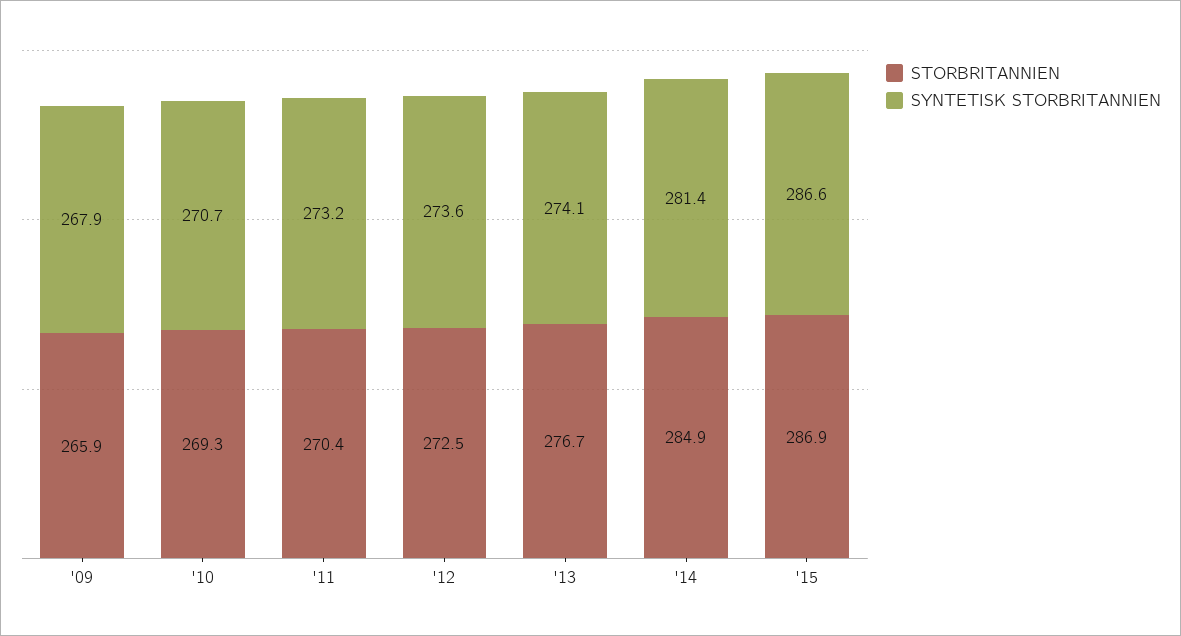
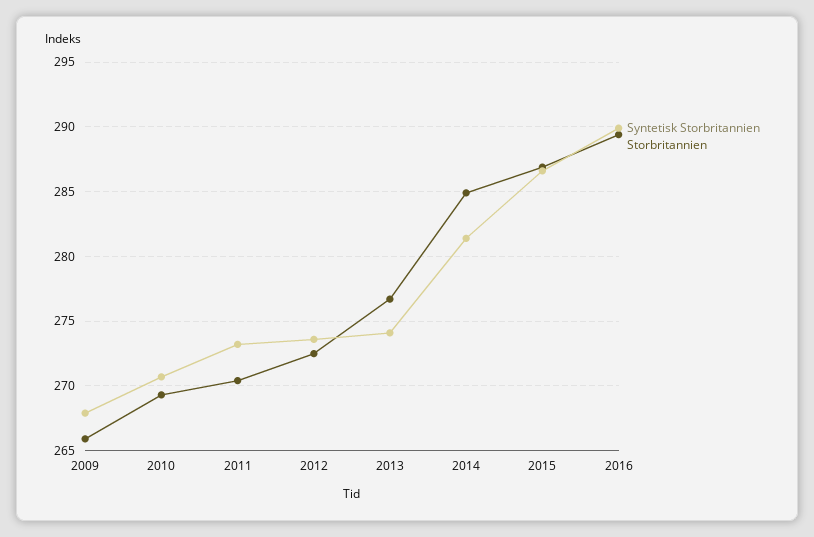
SYNTETISK STORBRITANNIEN, 2016: none -> 290
STORBRITANNIEN, 2016: none -> 289.5

